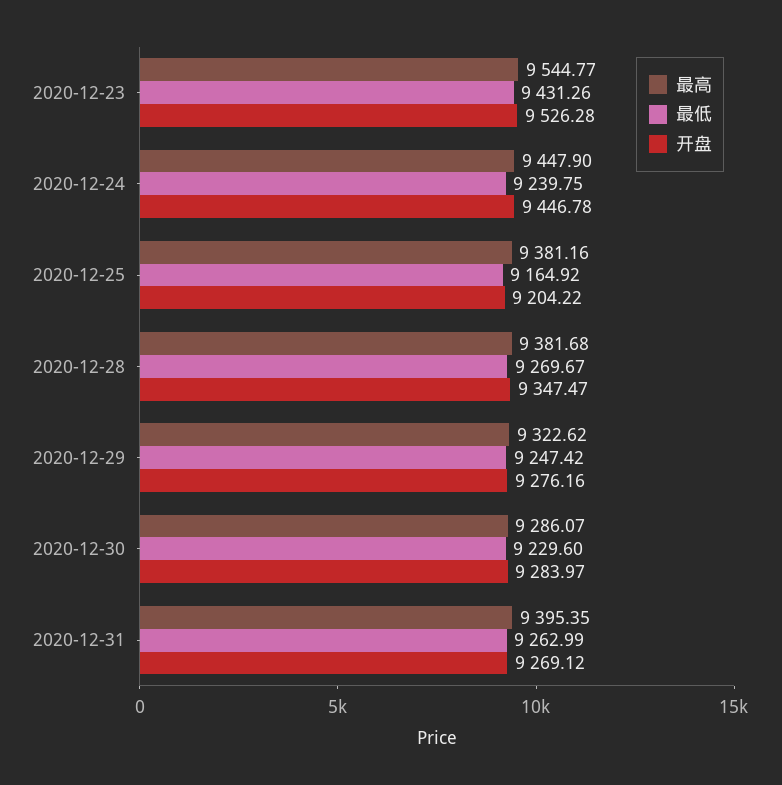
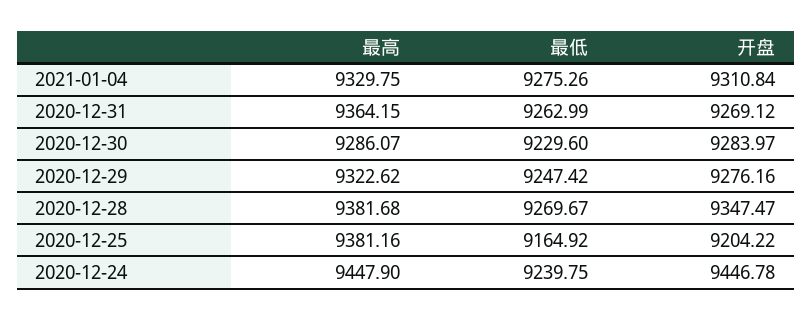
最高, 2020-12-23: 9544.77 -> none
最低, 2020-12-23: 9431.26 -> none
开盘, 2020-12-23: 9526.28 -> none
最高, 2020-12-31: 9395.35 -> 9364.15
最高, 2021-01-04: none -> 9329.75
最低, 2021-01-04: none -> 9275.26
开盘, 2021-01-04: none -> 9310.84

